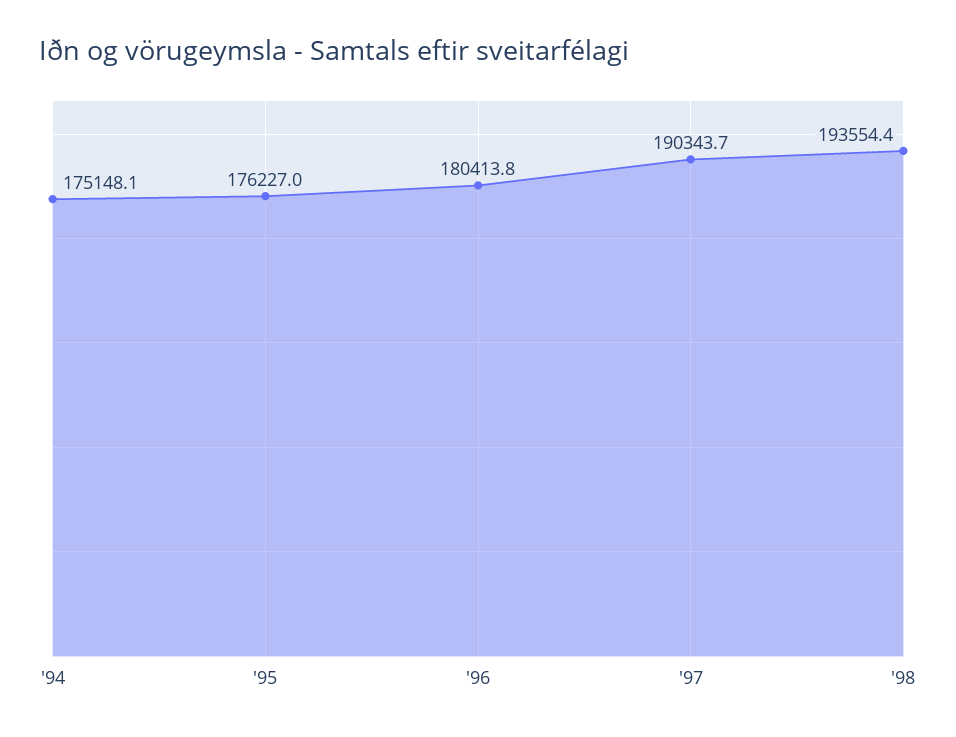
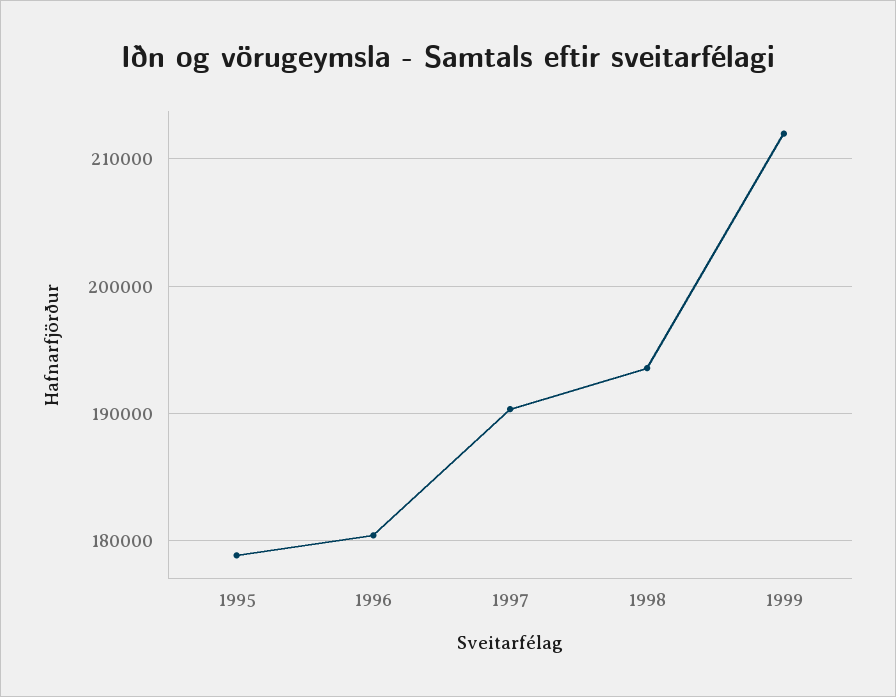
'94: 175148.1 -> none
'95: 176227 -> 179000
1999: none -> 212000

